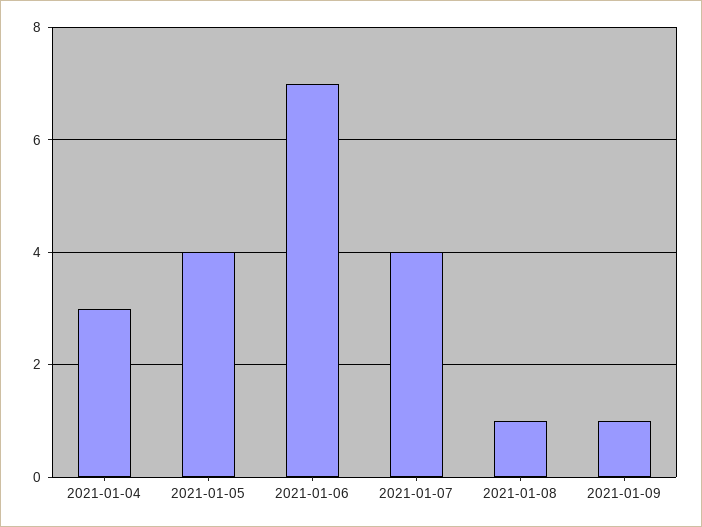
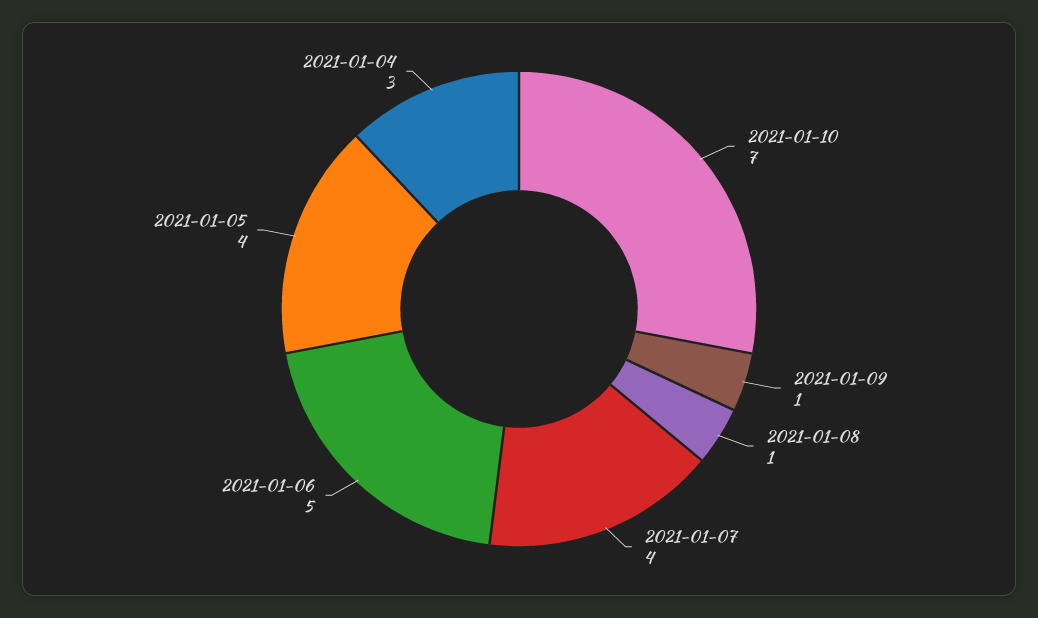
2021-01-06: 7 -> 5
2021-01-10: none -> 7

